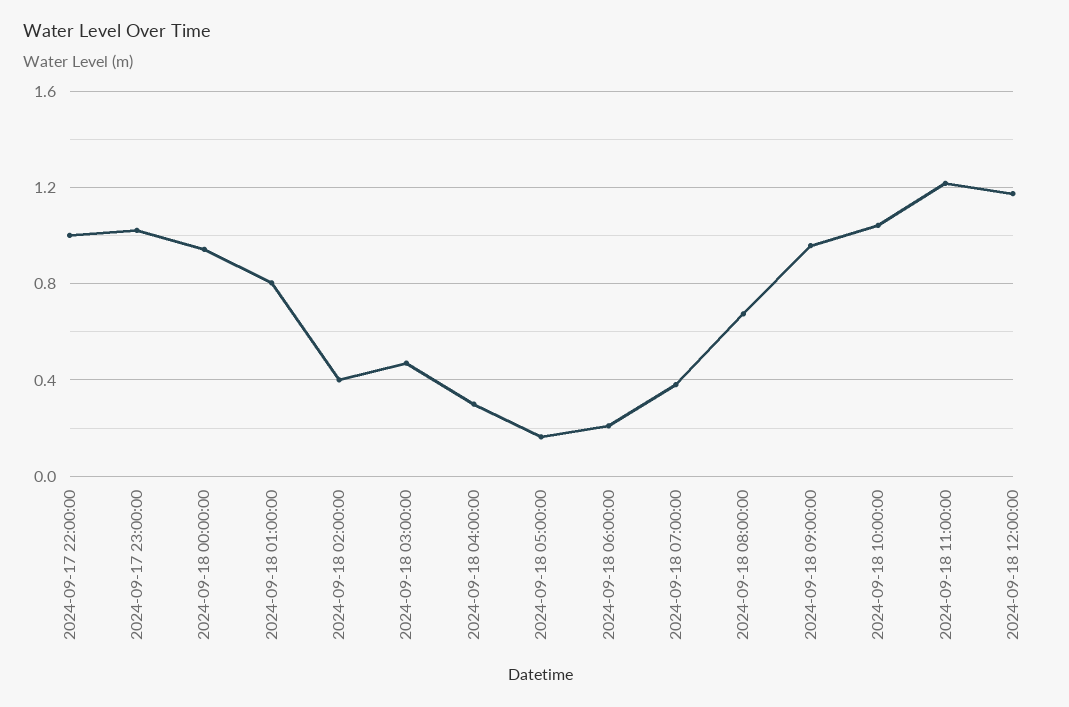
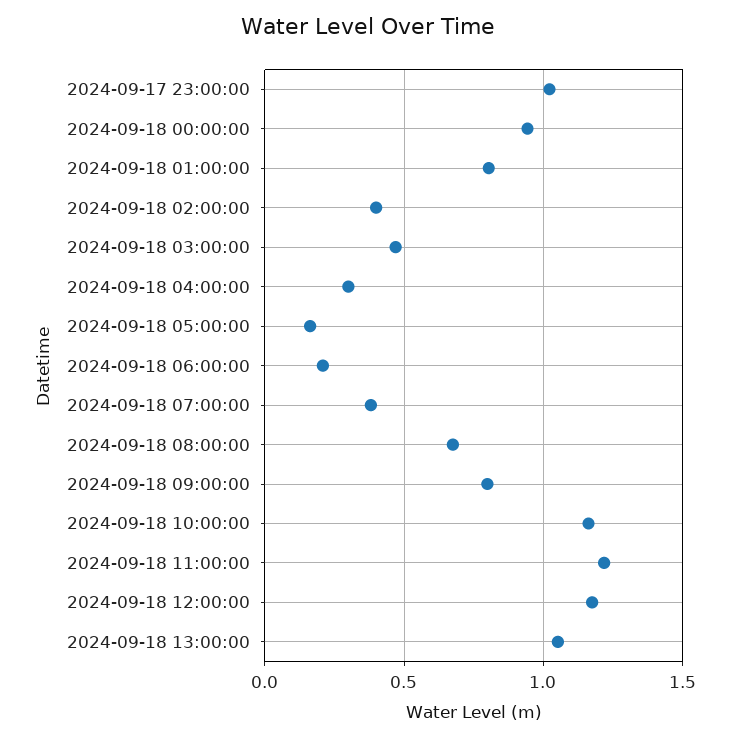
2024-09-17 22:00:00: 1 -> none
2024-09-18 09:00:00: 0.95 -> 0.8
2024-09-18 10:00:00: 1.05 -> 1.15
2024-09-18 13:00:00: none -> 1.05

